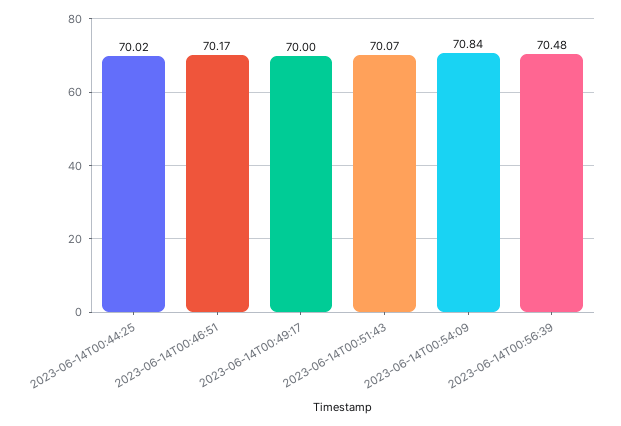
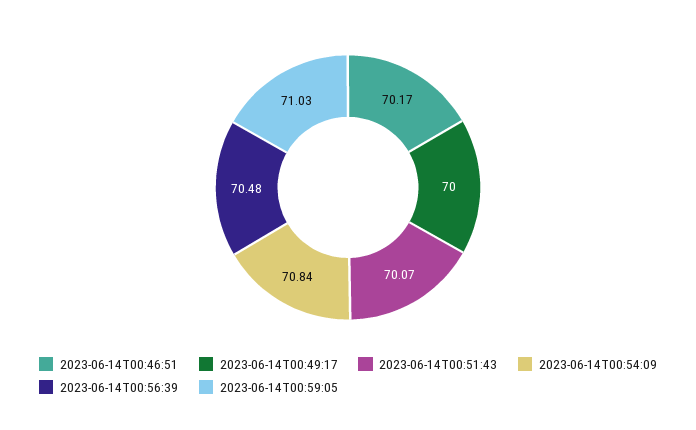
2023-06-14T00:44:25: 70.02 -> none
2023-06-14T00:59:05: none -> 71.03

